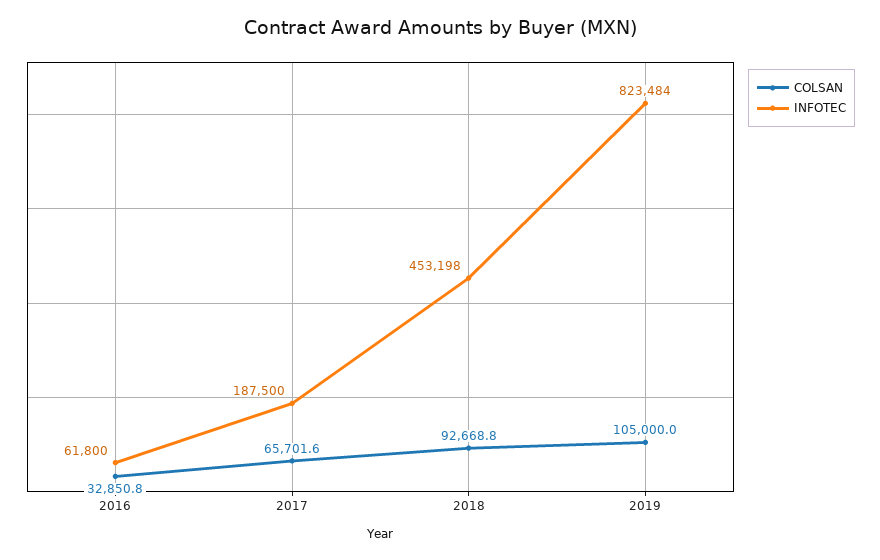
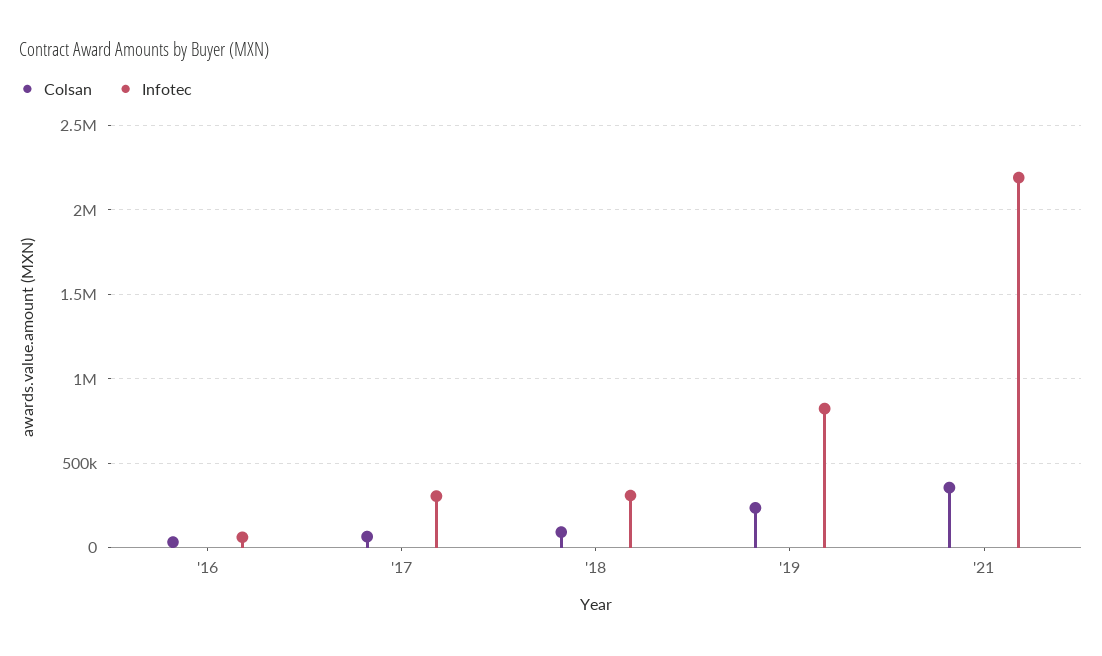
INFOTEC, 2017: 187500 -> 300000
INFOTEC, 2018: 453198 -> 300000
COLSAN, 2019: 105000 -> 250000
COLSAN, '21: none -> 350000
INFOTEC, '21: none -> 2200000

